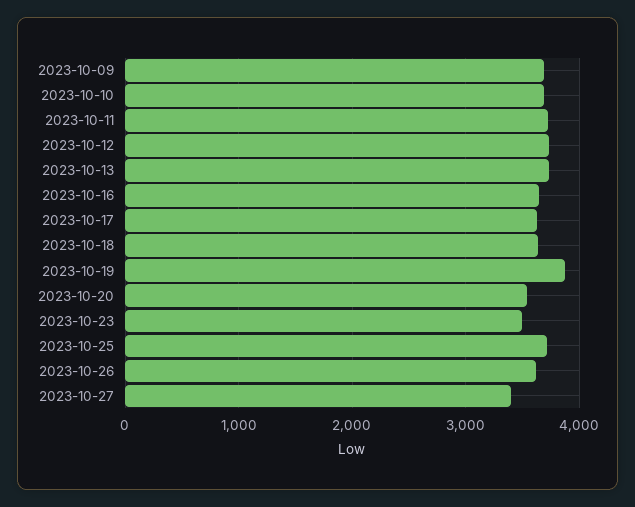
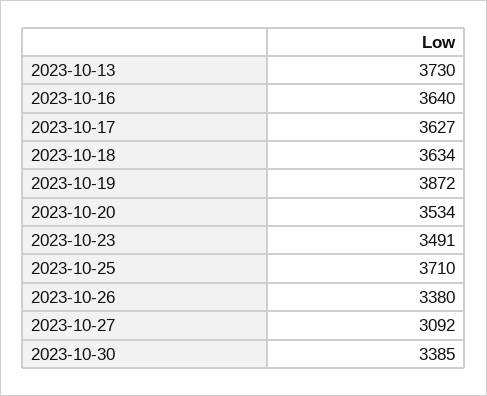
2023-10-09: 3700 -> none
2023-10-10: 3700 -> none
2023-10-11: 3700 -> none
2023-10-12: 3700 -> none
2023-10-26: 3600 -> 3380
2023-10-27: 3400 -> 3092
2023-10-30: none -> 3385

